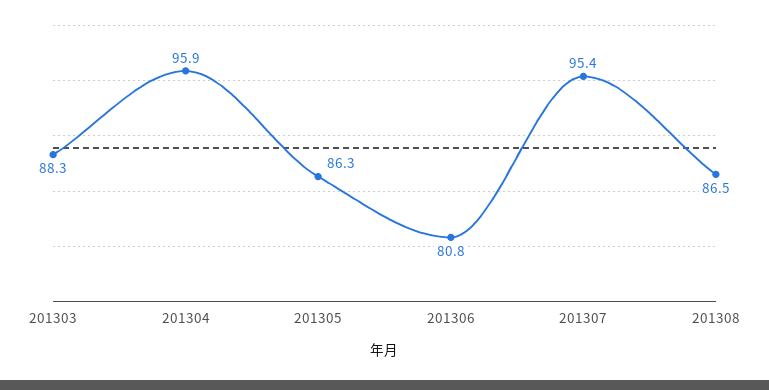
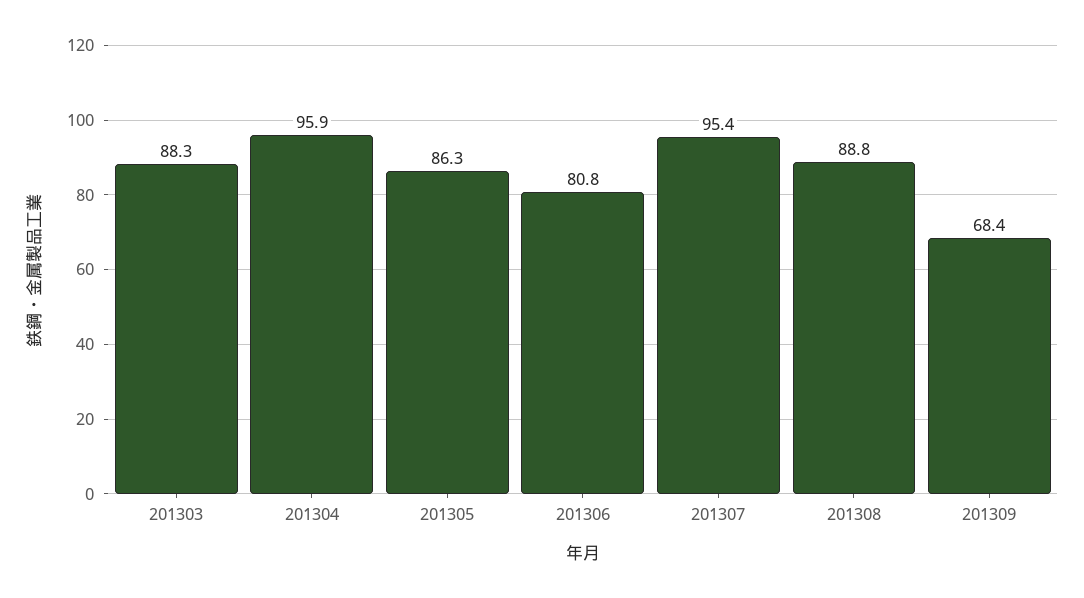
201308: 86.5 -> 88.8
201309: none -> 68.4

